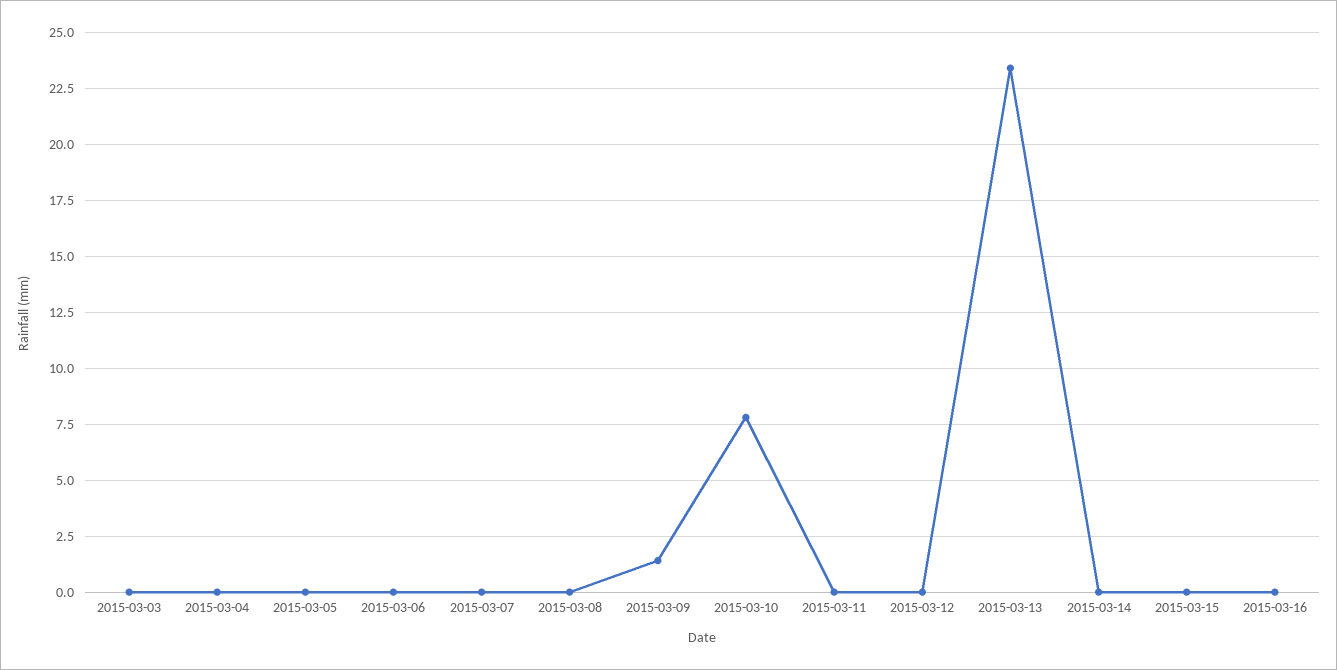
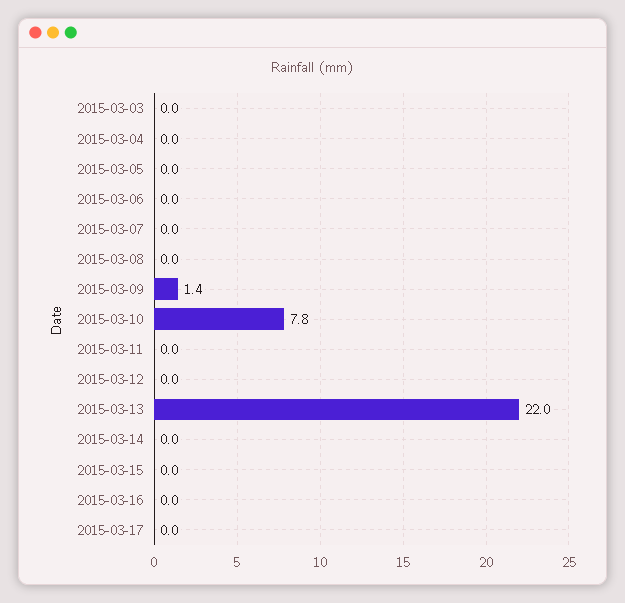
2015-03-13: 23.5 -> 22
2015-03-17: none -> 0

